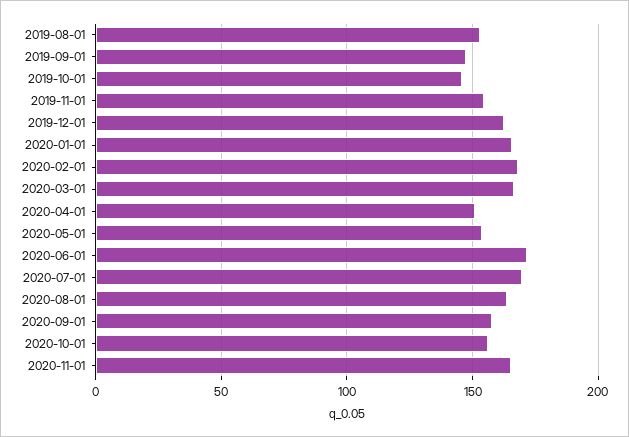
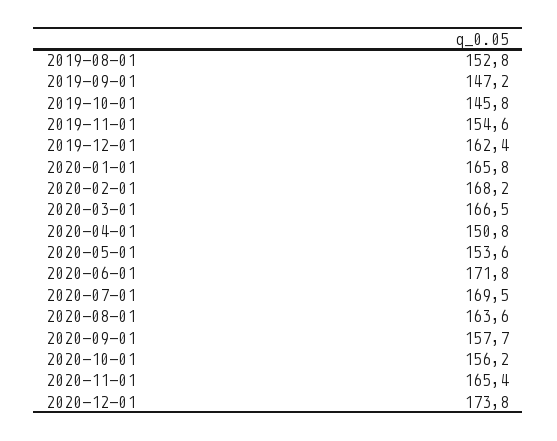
2020-12-01: none -> 173.8

